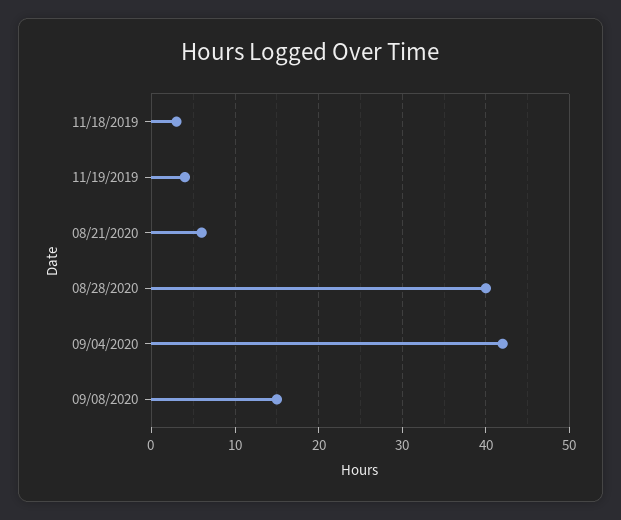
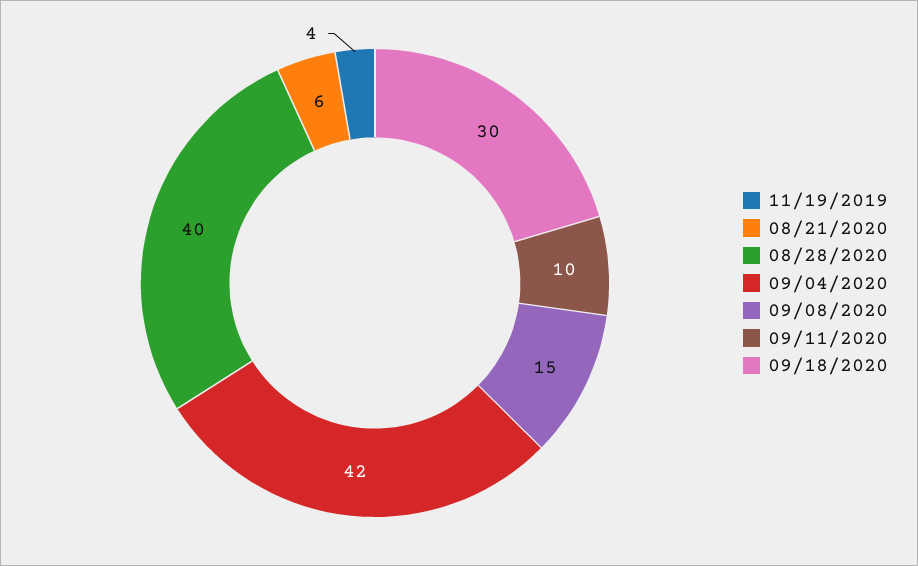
11/18/2019: 3 -> none
09/11/2020: none -> 10
09/18/2020: none -> 30

